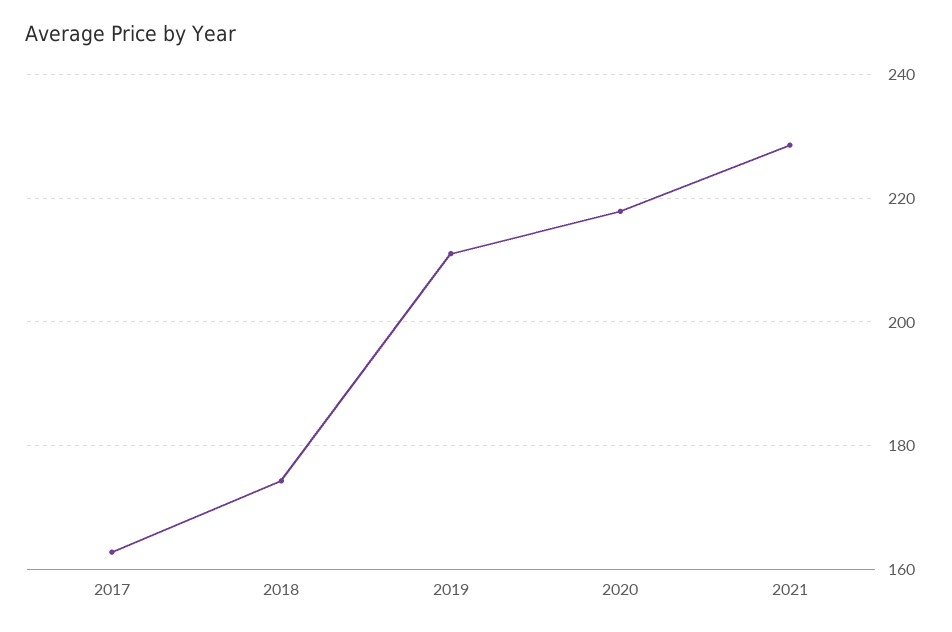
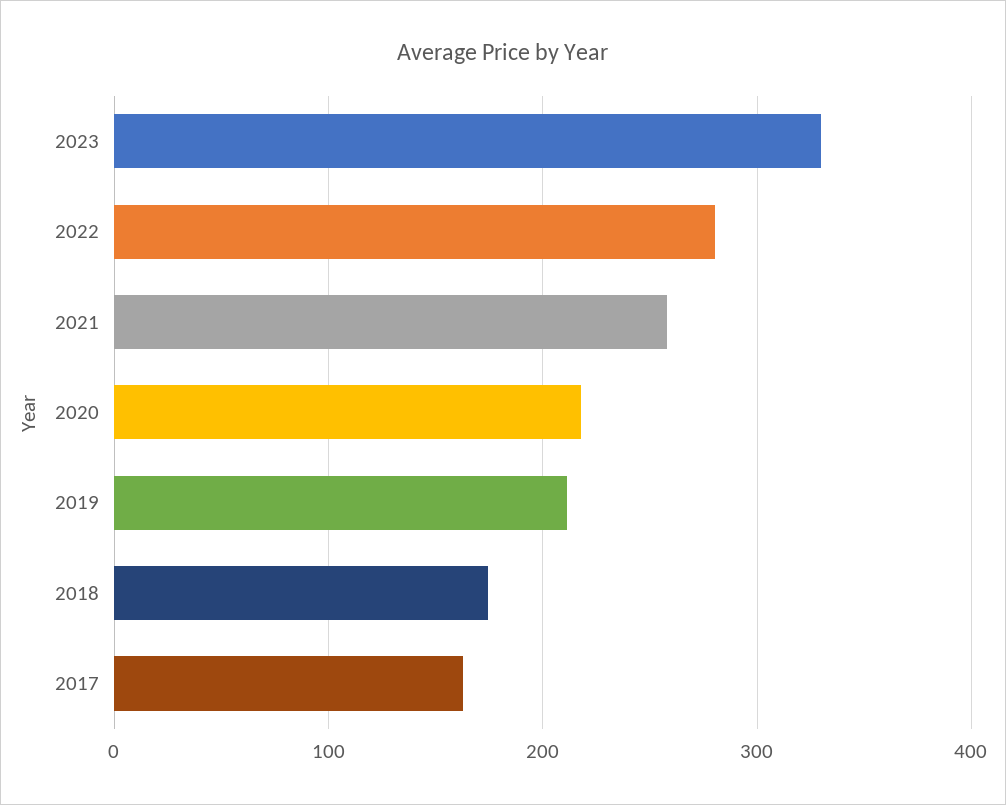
2021: 228 -> 260
2023: none -> 330
2022: none -> 280

